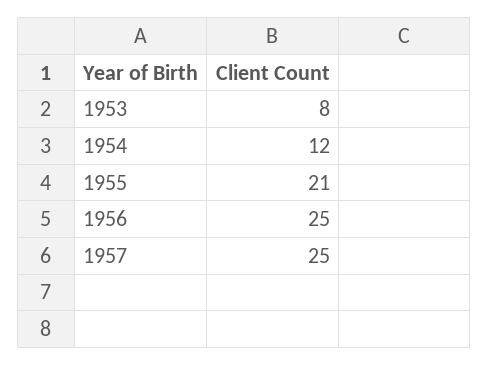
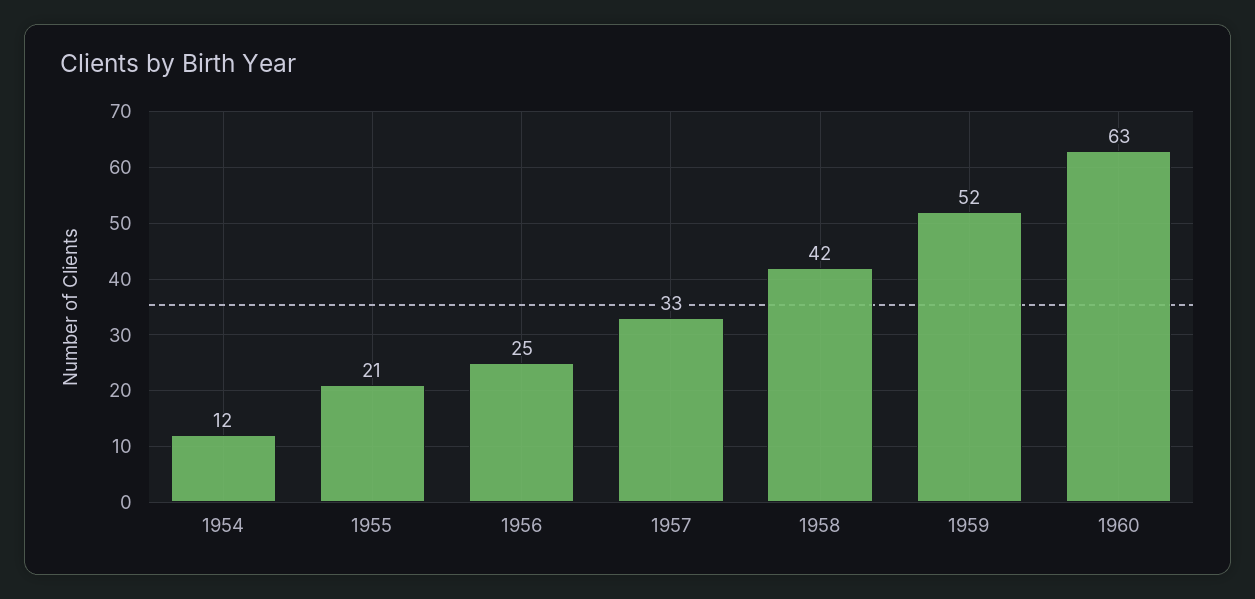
1953: 8 -> none
1957: 25 -> 33
1958: none -> 42
1959: none -> 52
1960: none -> 63

